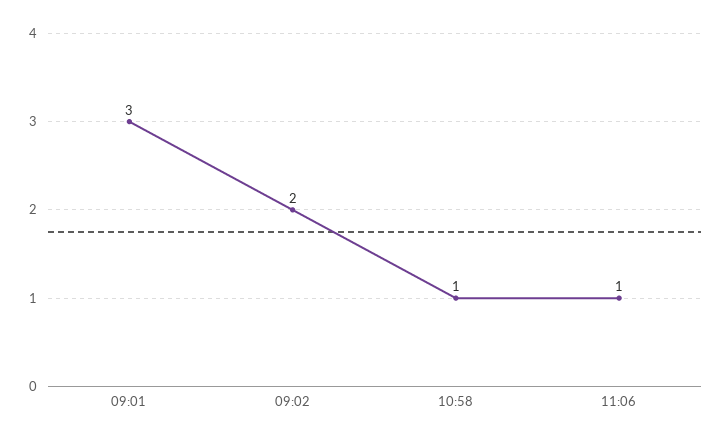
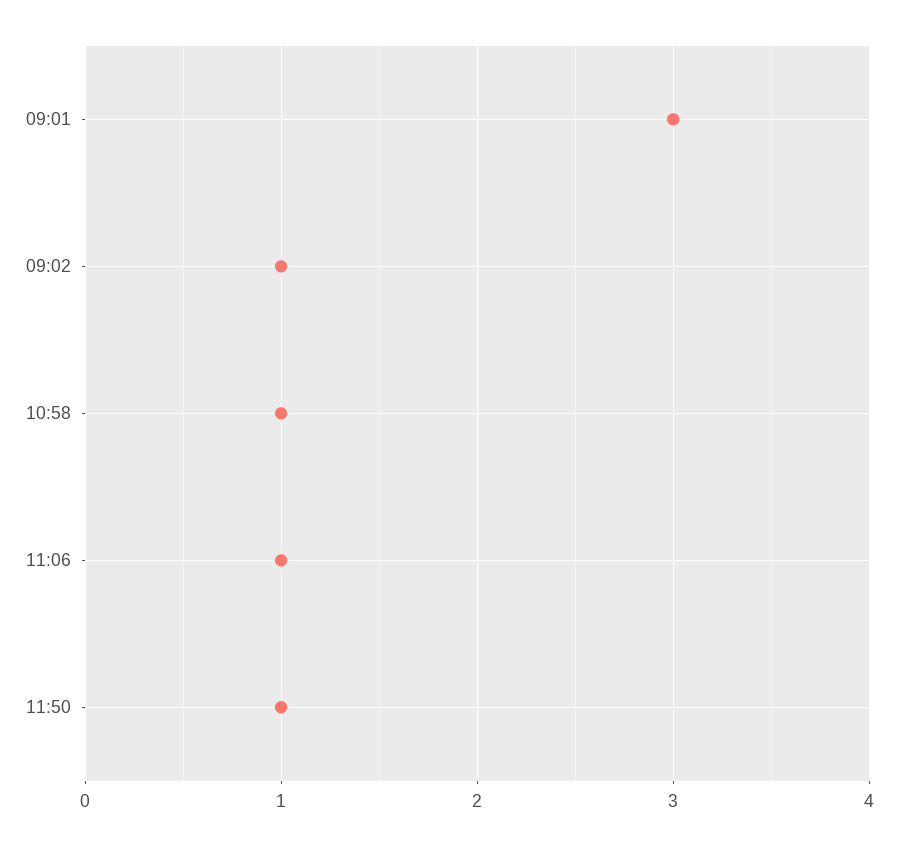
09:02: 2 -> 1
11:50: none -> 1

